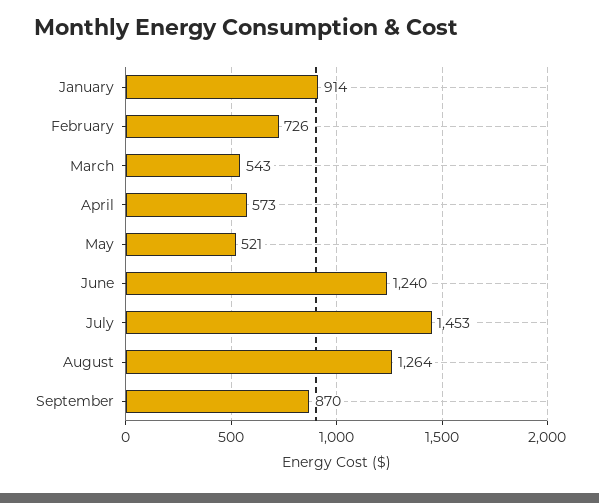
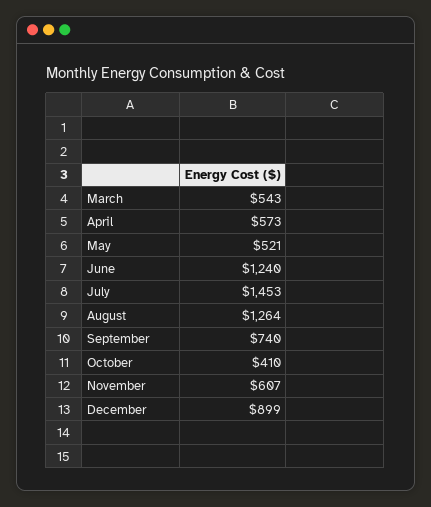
January: 914 -> none
February: 726 -> none
September: 870 -> 740
October: none -> 410
November: none -> 607
December: none -> 899

